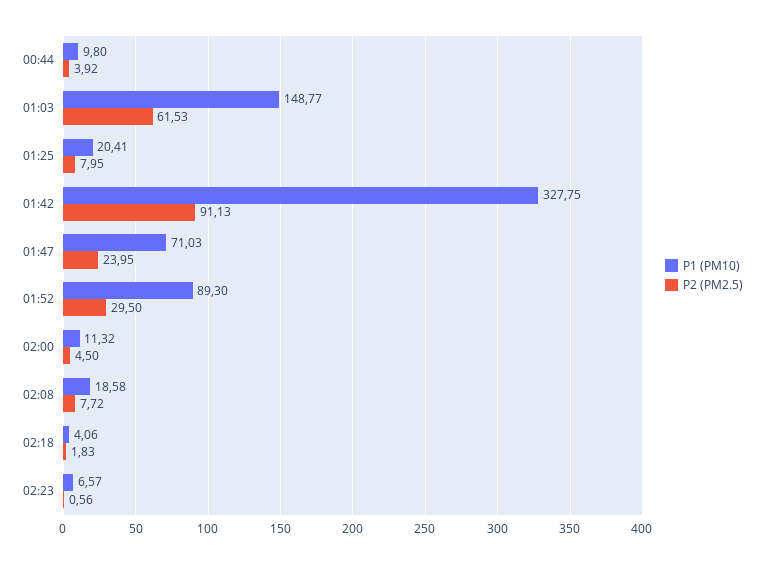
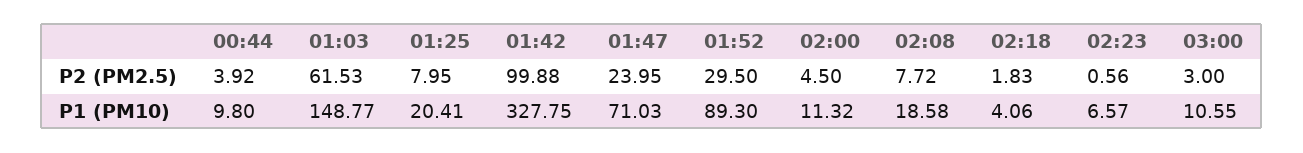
P2 (PM2.5), 01:42: 91.13 -> 99.88
P2 (PM2.5), 03:00: none -> 3
P1 (PM10), 03:00: none -> 10.55

